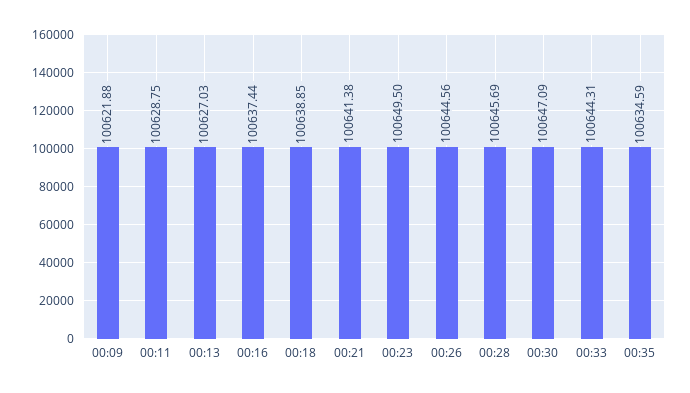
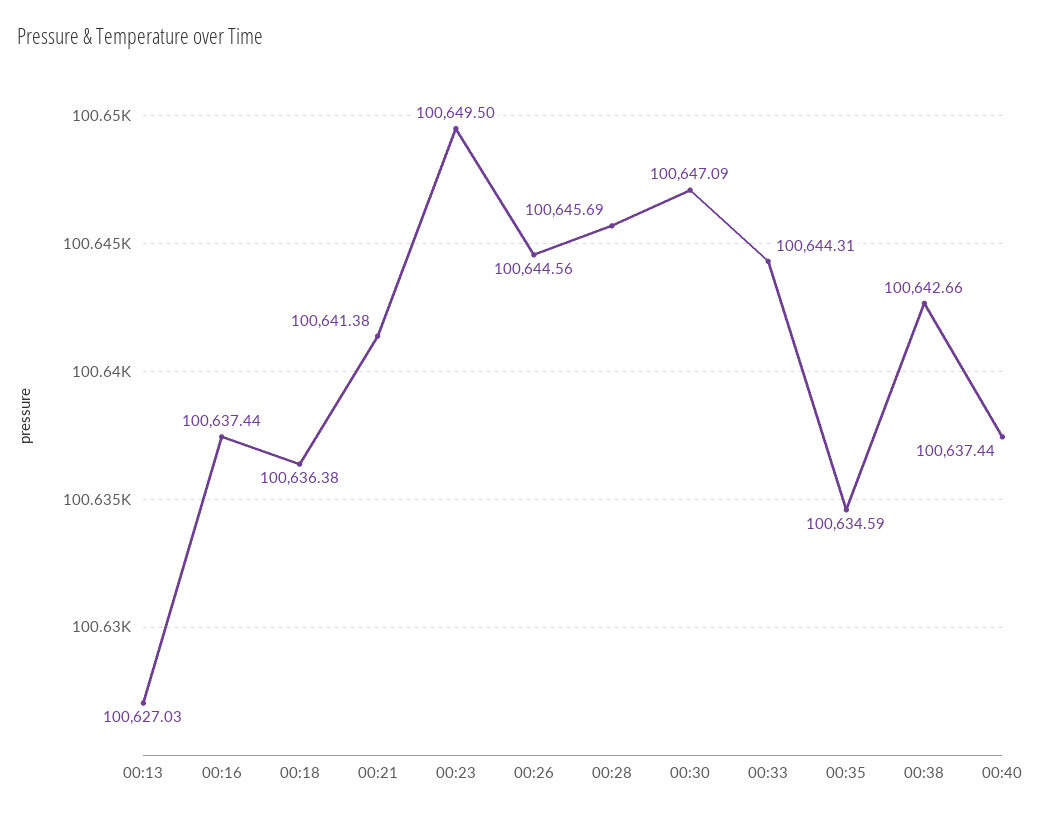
00:09: 100621.88 -> none
00:11: 100628.75 -> none
00:18: 100638.85 -> 100636.38
00:38: none -> 100642.66
00:40: none -> 100637.44

